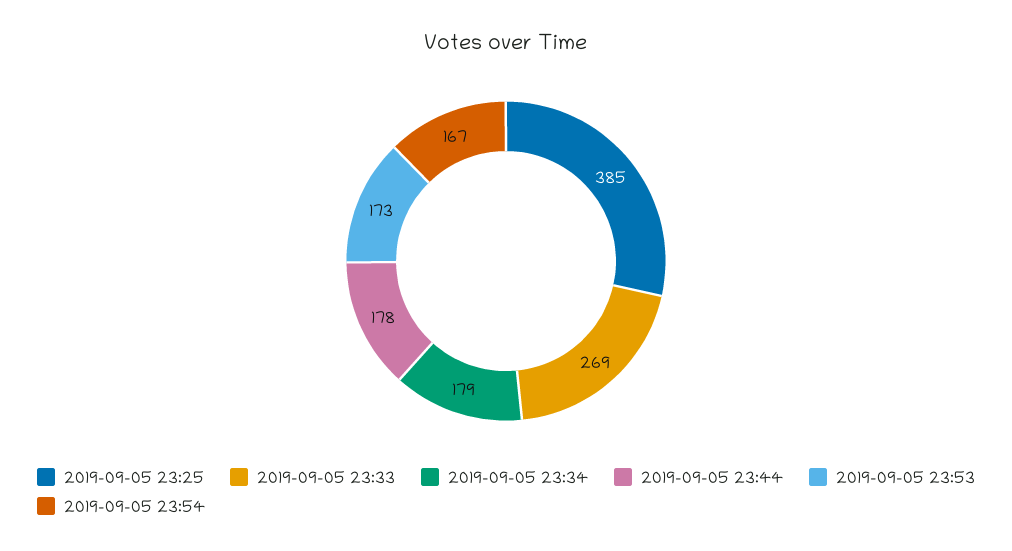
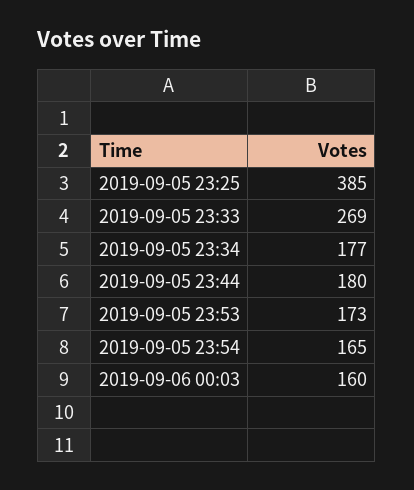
2019-09-05 23:34: 179 -> 177
2019-09-05 23:44: 178 -> 180
2019-09-05 23:54: 167 -> 165
2019-09-06 00:03: none -> 160

